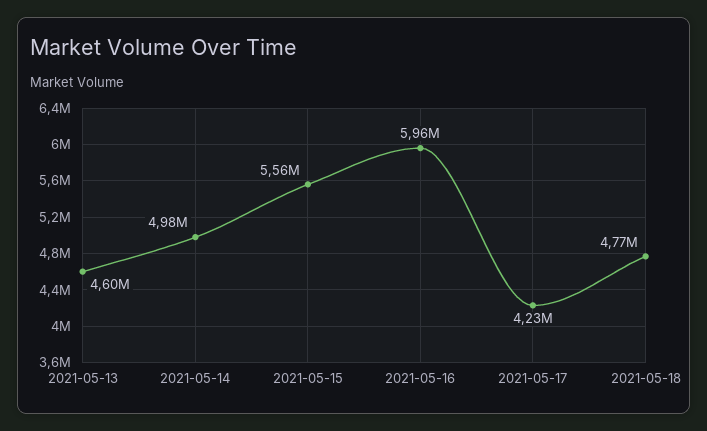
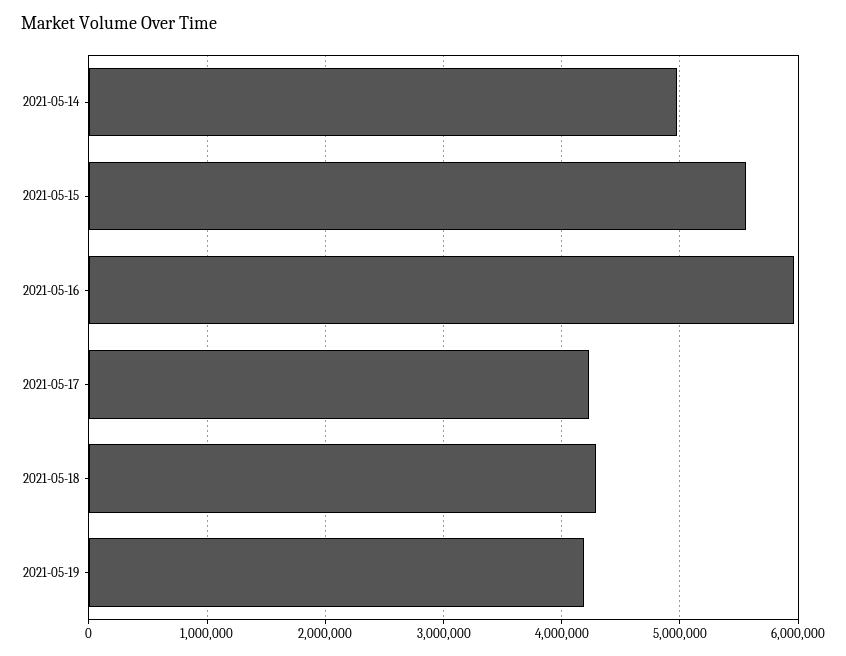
2021-05-13: 4600000 -> none
2021-05-18: 4770000 -> 4300000
2021-05-19: none -> 4200000

